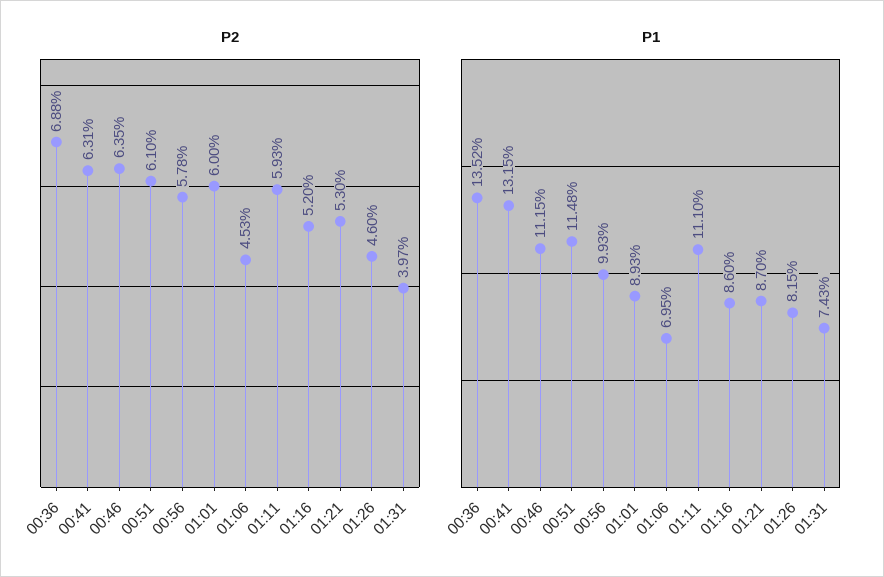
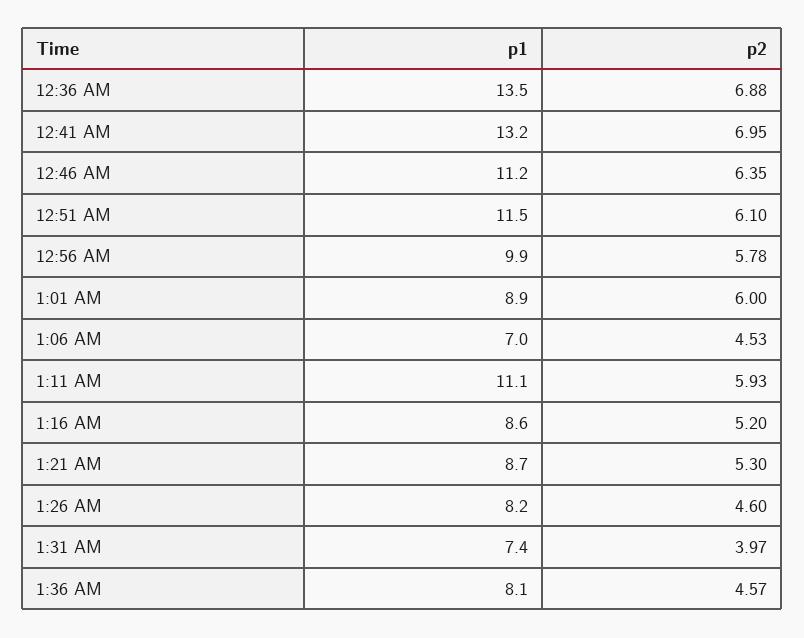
P2, 00:41: 6.31 -> 6.95
P1, 1:36 AM: none -> 8.1
P2, 1:36 AM: none -> 4.57

